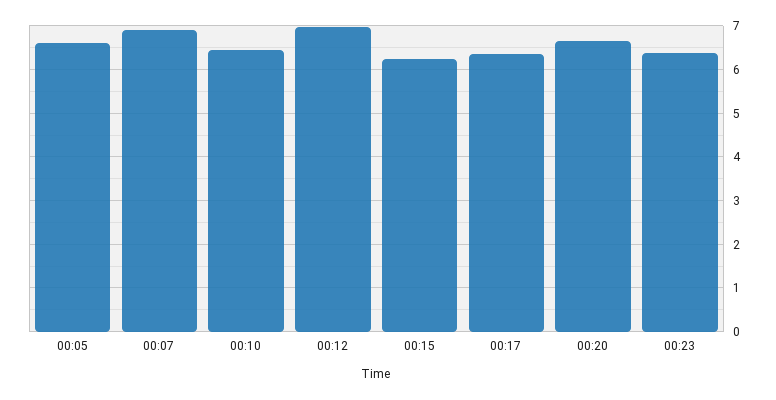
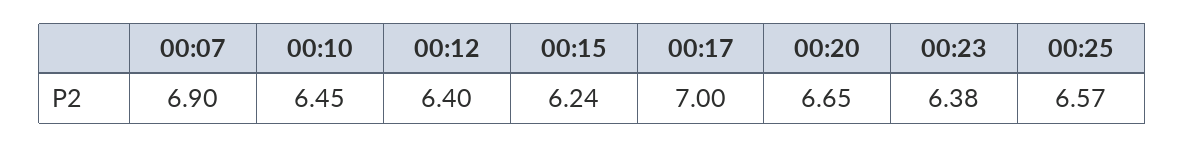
00:05: 6.6 -> none
00:12: 7 -> 6.4
00:17: 6.4 -> 7
00:25: none -> 6.57

